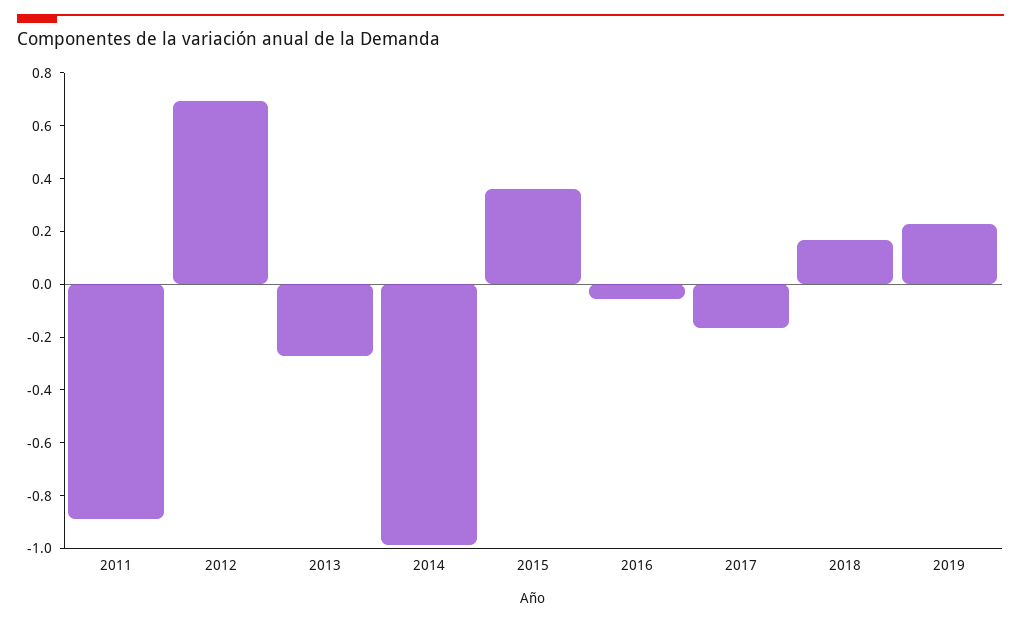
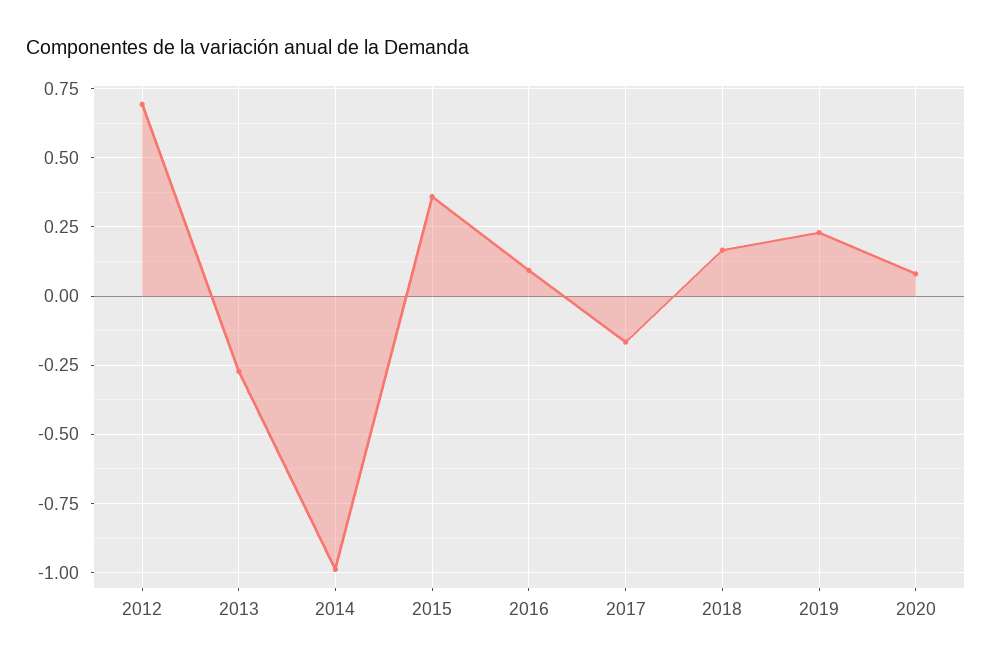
2011: -0.9 -> none
2016: -0.05 -> 0.1
2020: none -> 0.075

